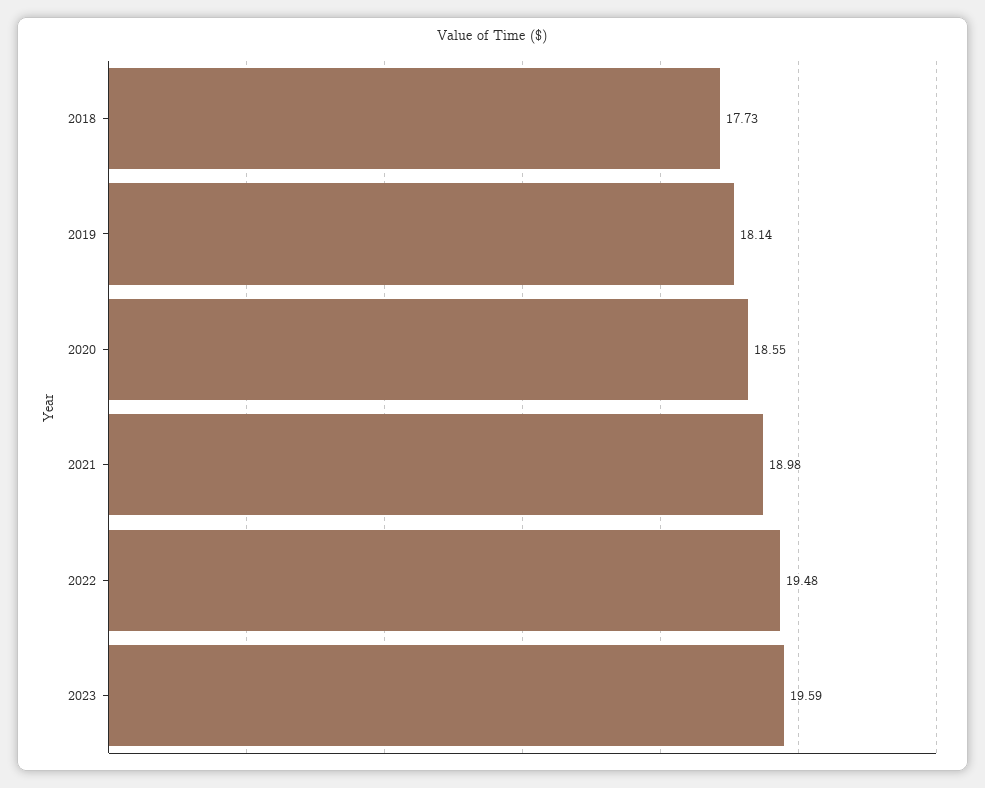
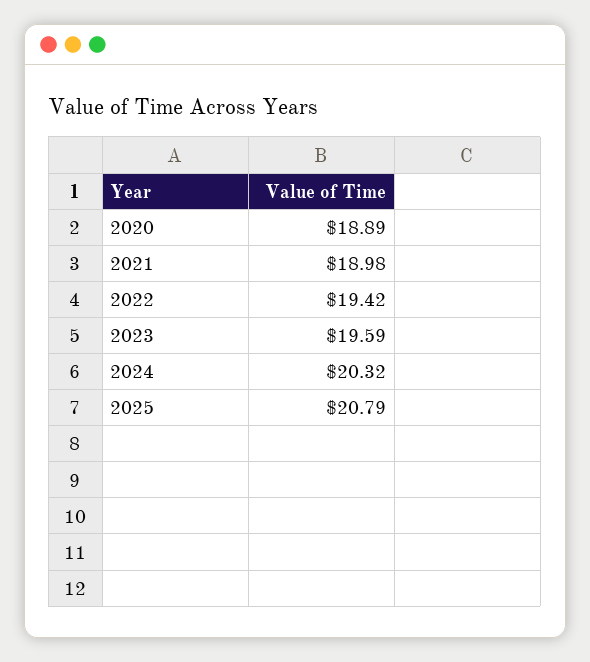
2018: 17.73 -> none
2019: 18.14 -> none
2020: 18.55 -> 18.89
2022: 19.48 -> 19.42
2024: none -> 20.32
2025: none -> 20.79

